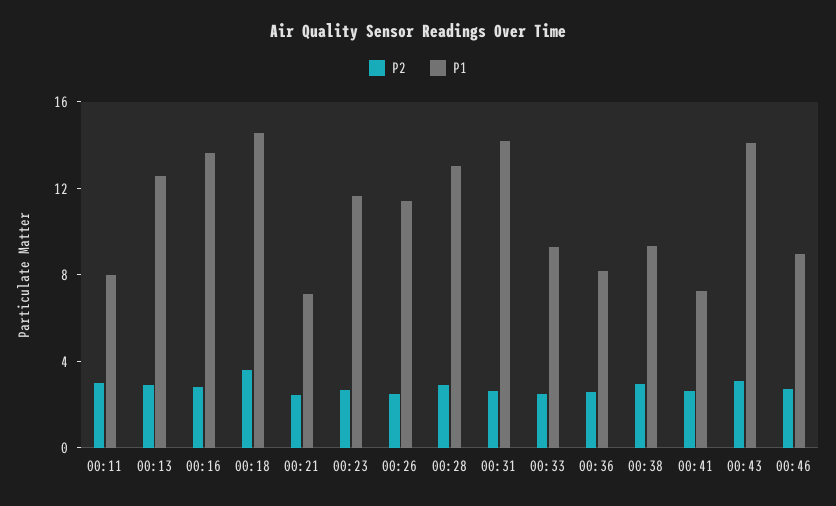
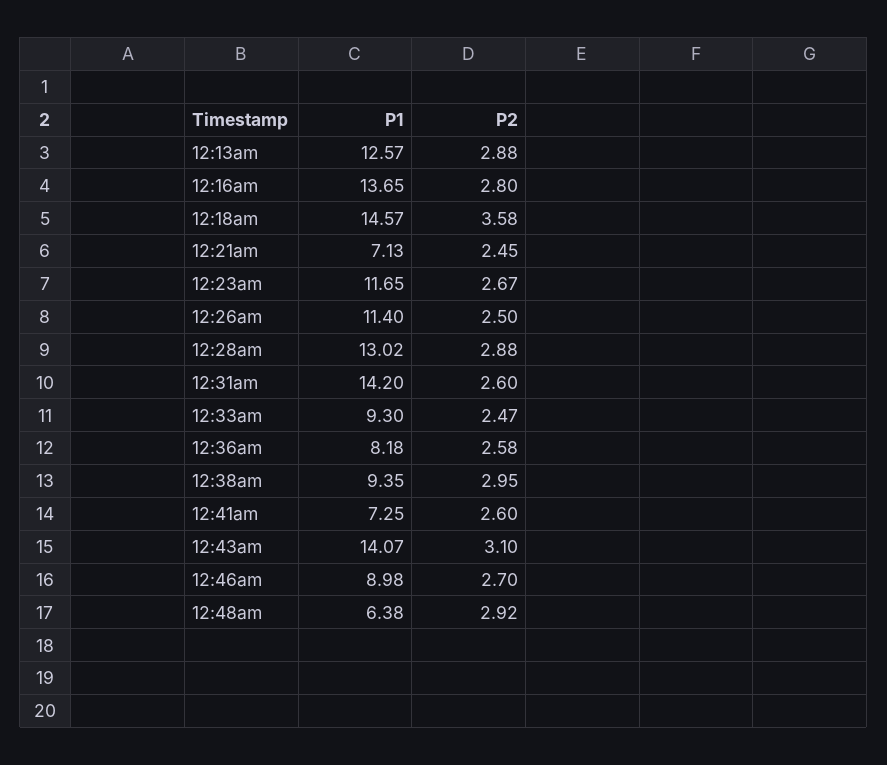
P2, 00:11: 3 -> none
P1, 00:11: 8 -> none
P1, 12:48am: none -> 6.38
P2, 12:48am: none -> 2.92

